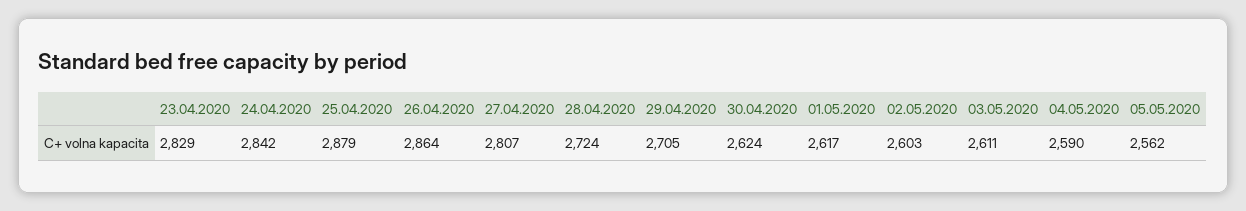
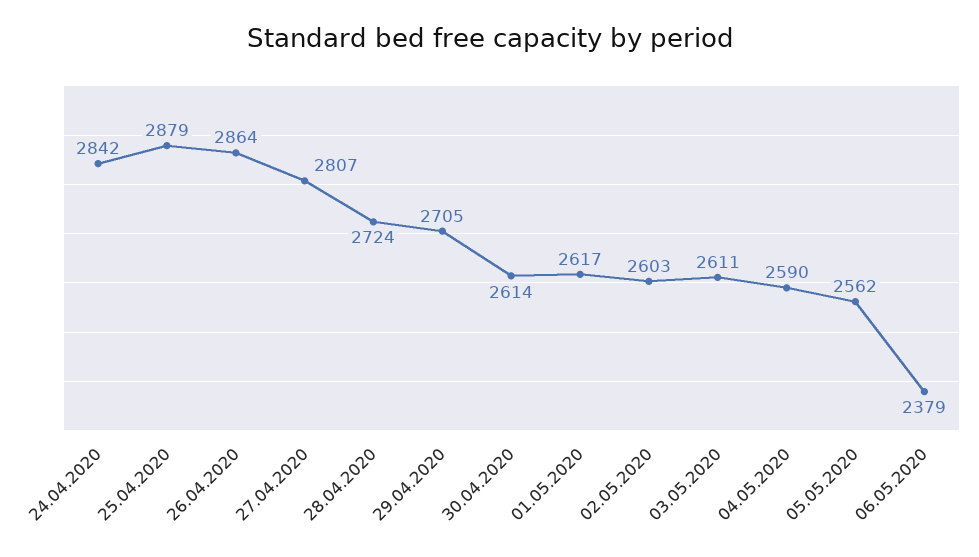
23.04.2020: 2829 -> none
30.04.2020: 2624 -> 2614
06.05.2020: none -> 2379

